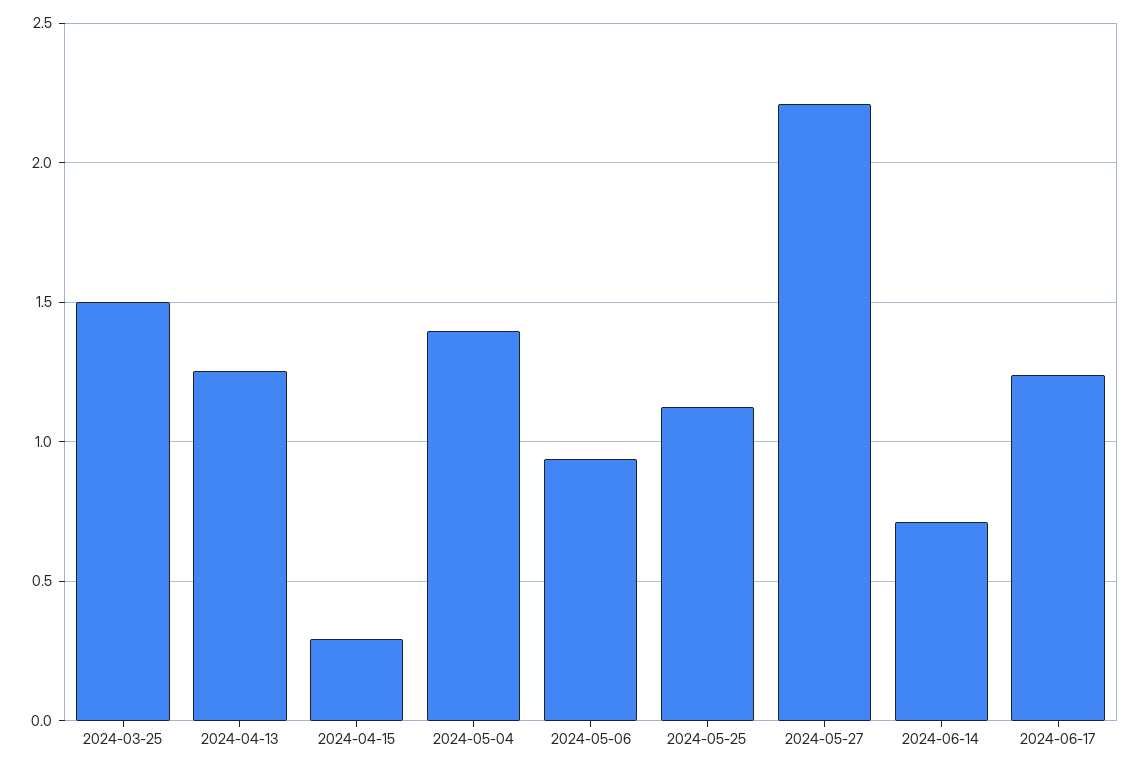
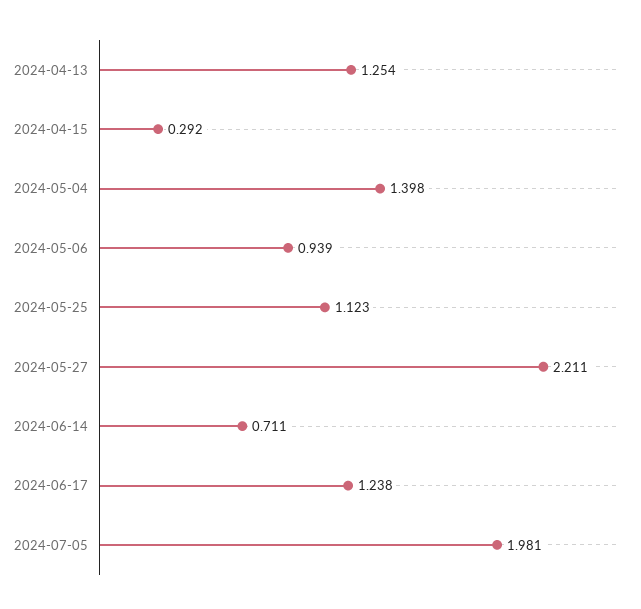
2024-03-25: 1.5 -> none
2024-07-05: none -> 1.981

